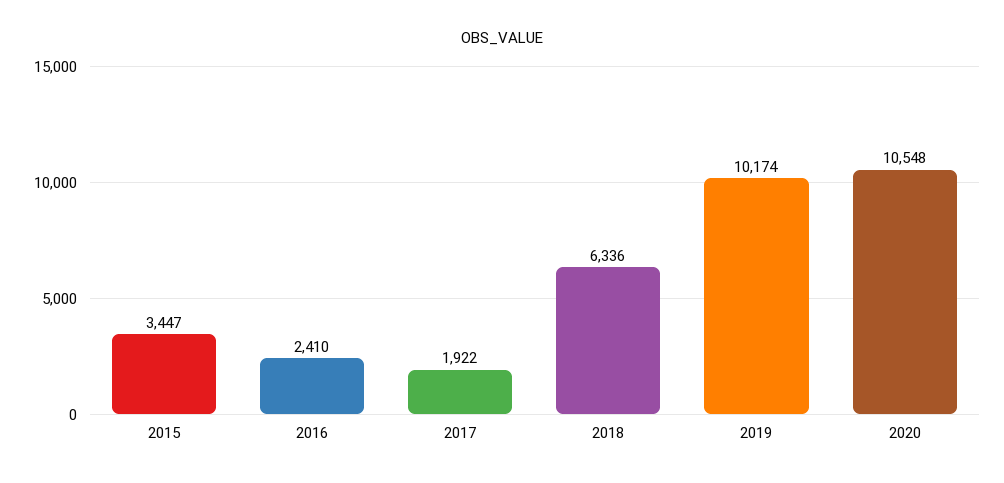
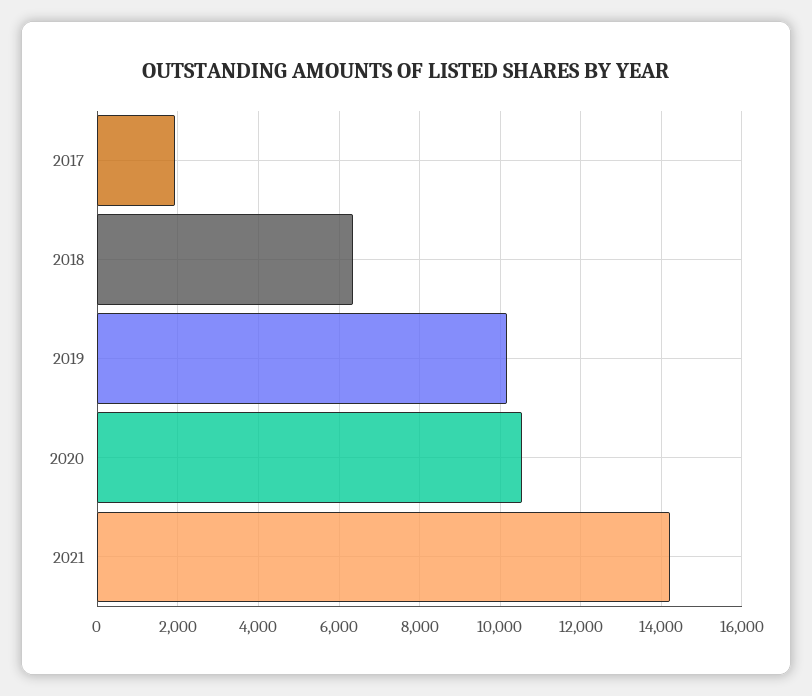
2015: 3447 -> none
2016: 2410 -> none
2021: none -> 14200

